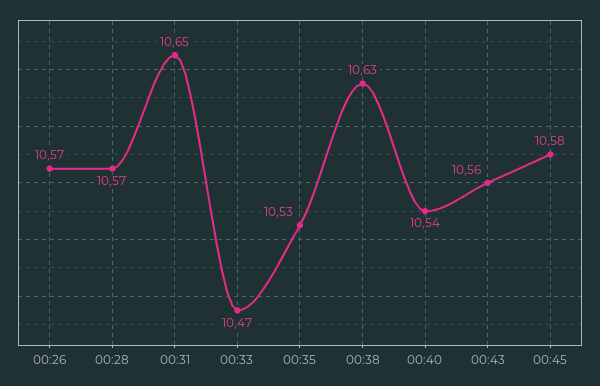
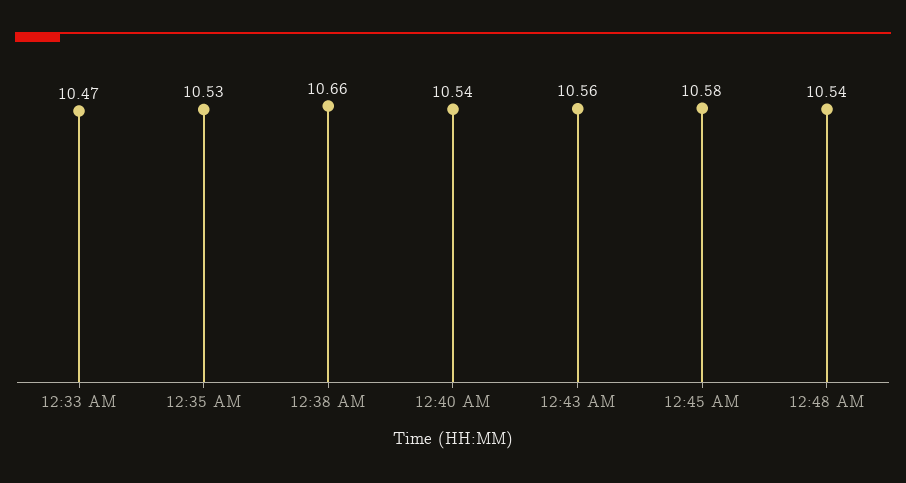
00:26: 10.57 -> none
00:28: 10.57 -> none
00:31: 10.65 -> none
00:38: 10.63 -> 10.66
12:48 AM: none -> 10.54

